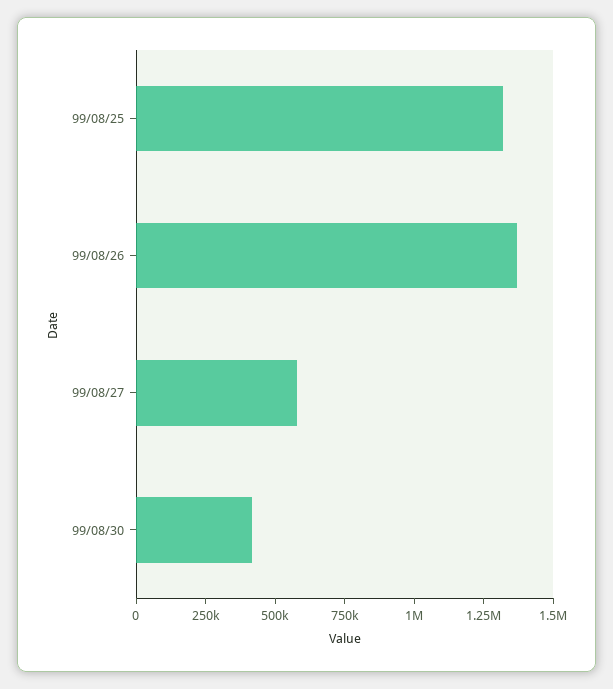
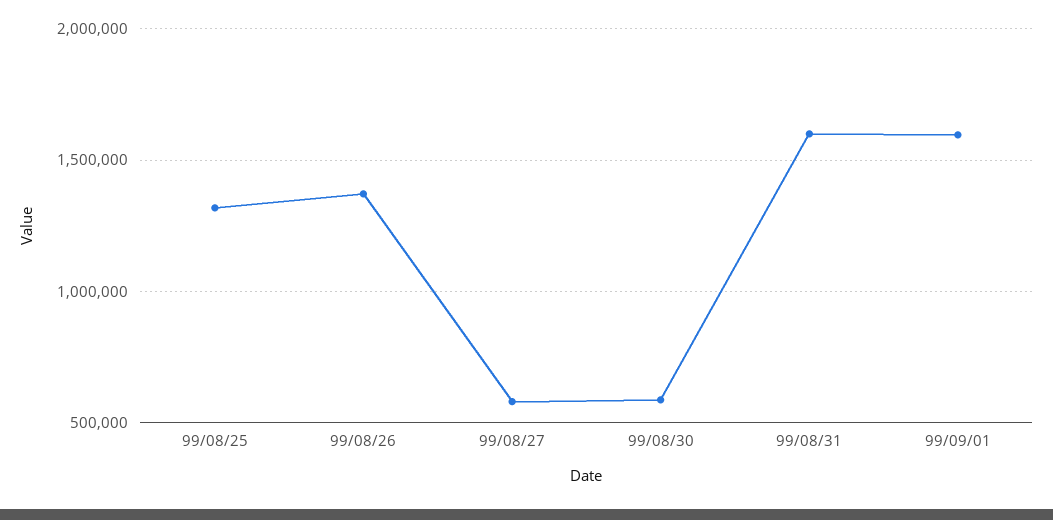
99/08/30: 400000 -> 600000
99/08/31: none -> 1600000
99/09/01: none -> 1600000

